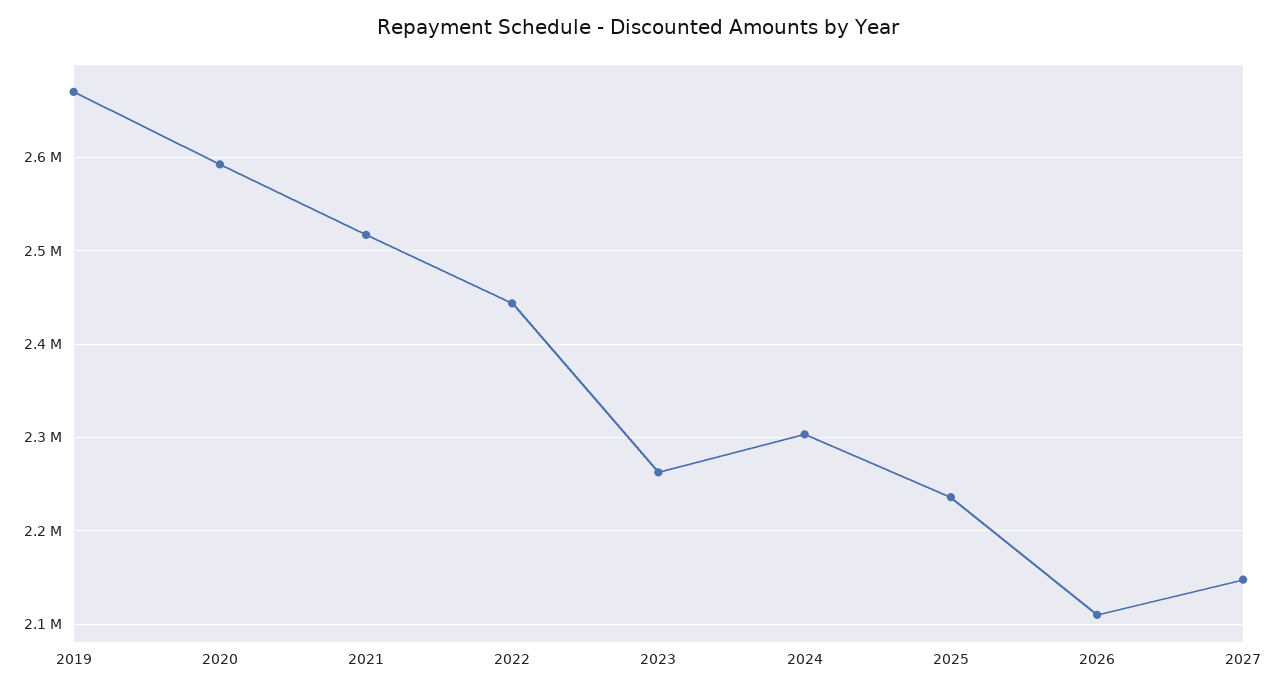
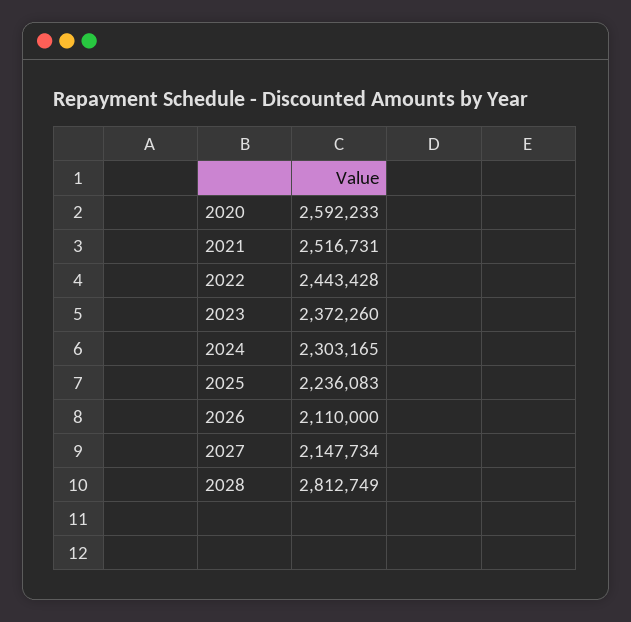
2019: 2670000 -> none
2023: 2260000 -> 2372260
2028: none -> 2812749

